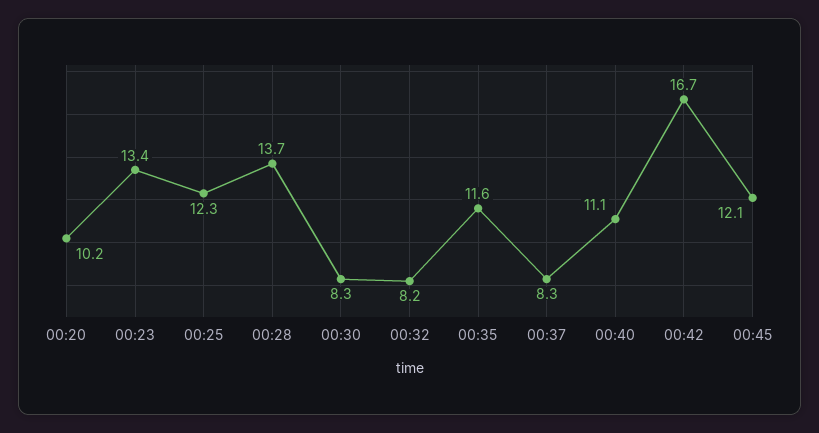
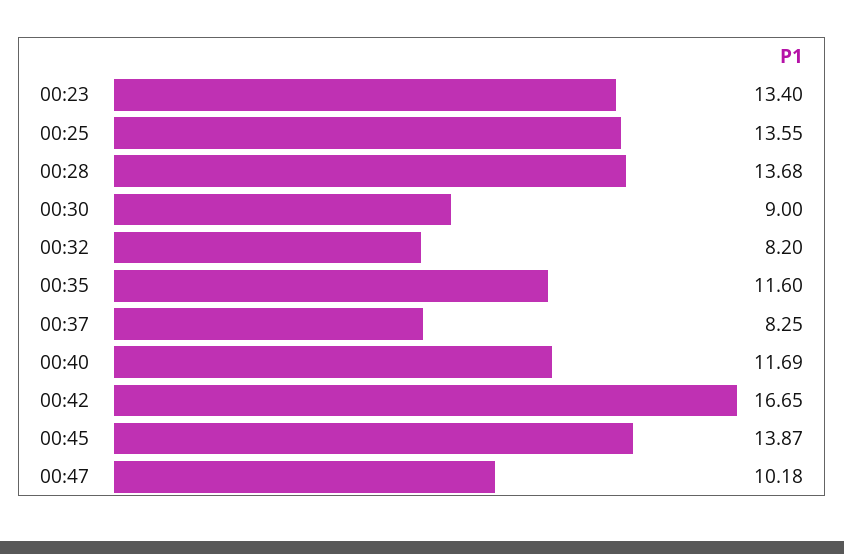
00:20: 10.2 -> none
00:25: 12.3 -> 13.55
00:30: 8.3 -> 9
00:40: 11.1 -> 11.69
00:45: 12.1 -> 13.87
00:47: none -> 10.18

